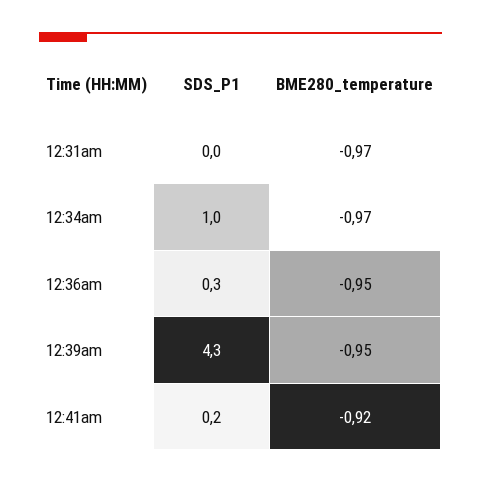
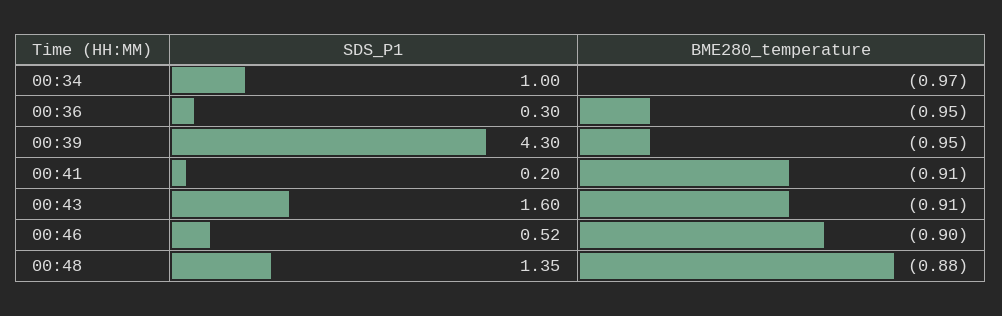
SDS_P1, 12:31am: 0 -> none
BME280_temperature, 12:31am: -0.97 -> none
BME280_temperature, 12:41am: -0.92 -> -0.91
SDS_P1, 00:43: none -> 1.6
BME280_temperature, 00:43: none -> -0.91
SDS_P1, 00:46: none -> 0.52
BME280_temperature, 00:46: none -> -0.9
SDS_P1, 00:48: none -> 1.35
BME280_temperature, 00:48: none -> -0.88

